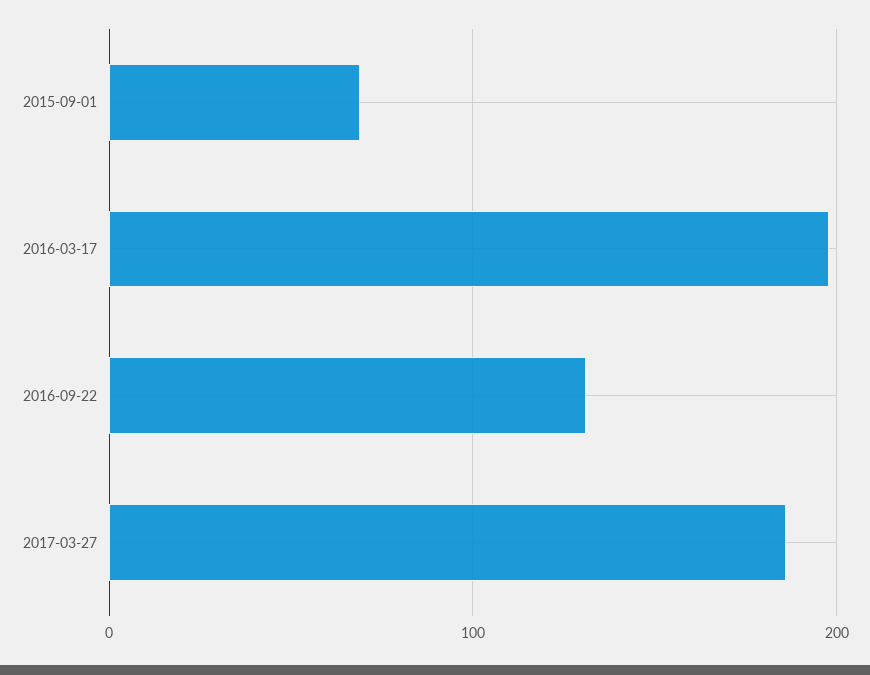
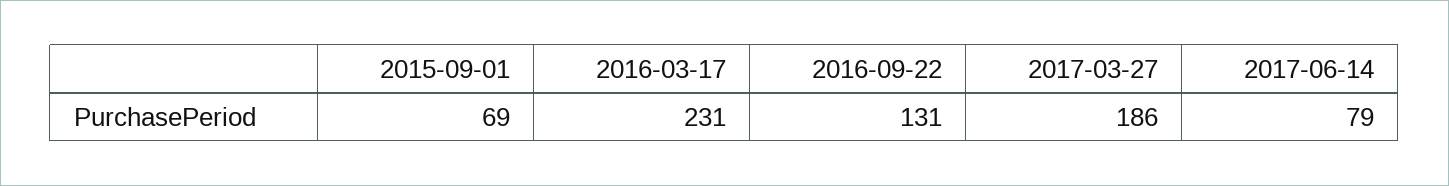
2016-03-17: 200 -> 231
2017-06-14: none -> 79

